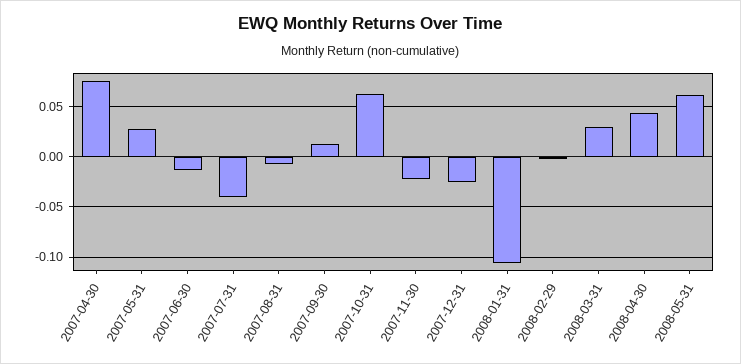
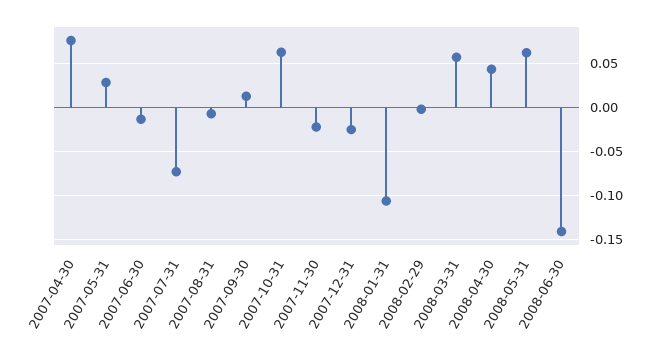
2007-07-31: -0.04 -> -0.07
2008-03-31: 0.03 -> 0.06
2008-06-30: none -> -0.14

